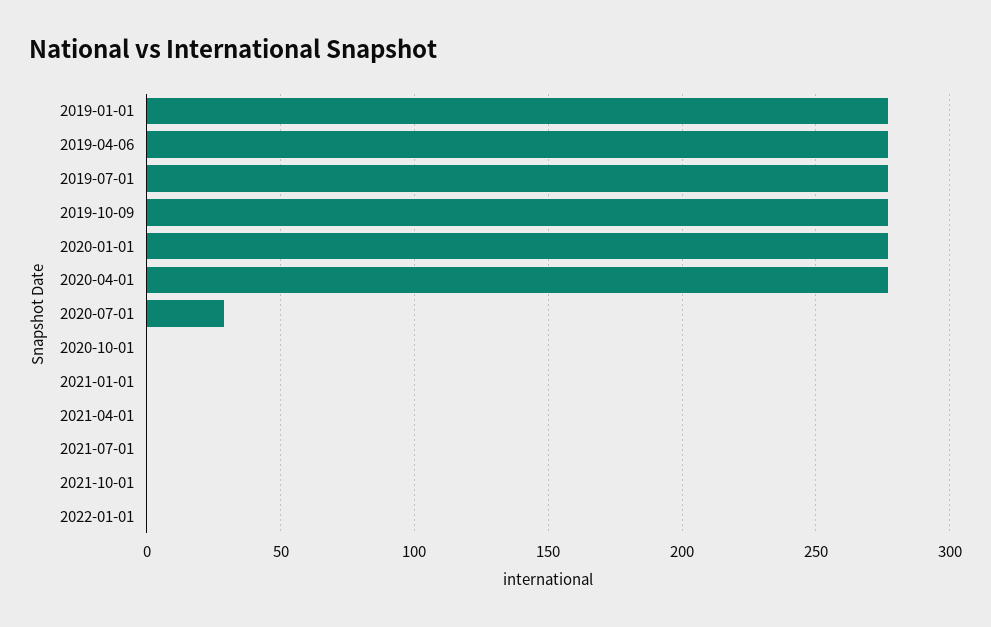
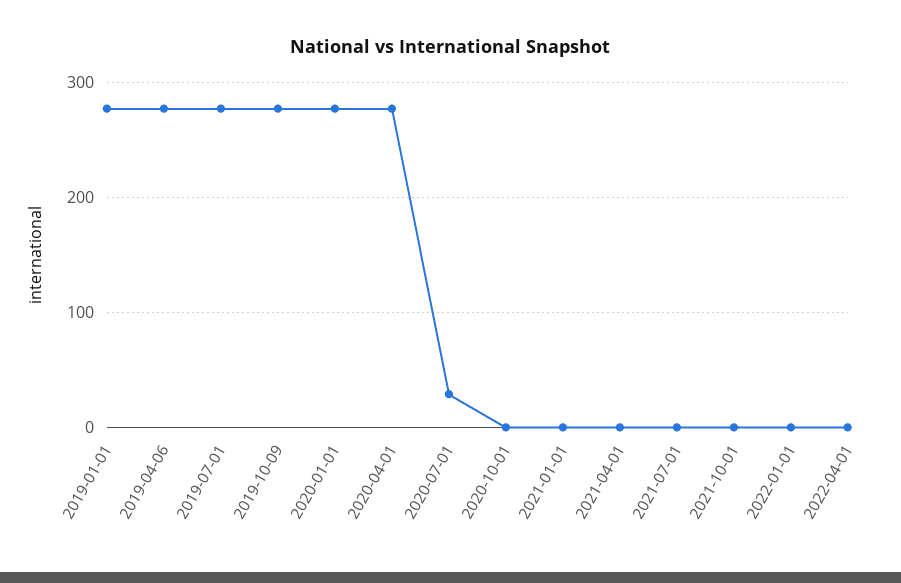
2022-04-01: none -> 0

